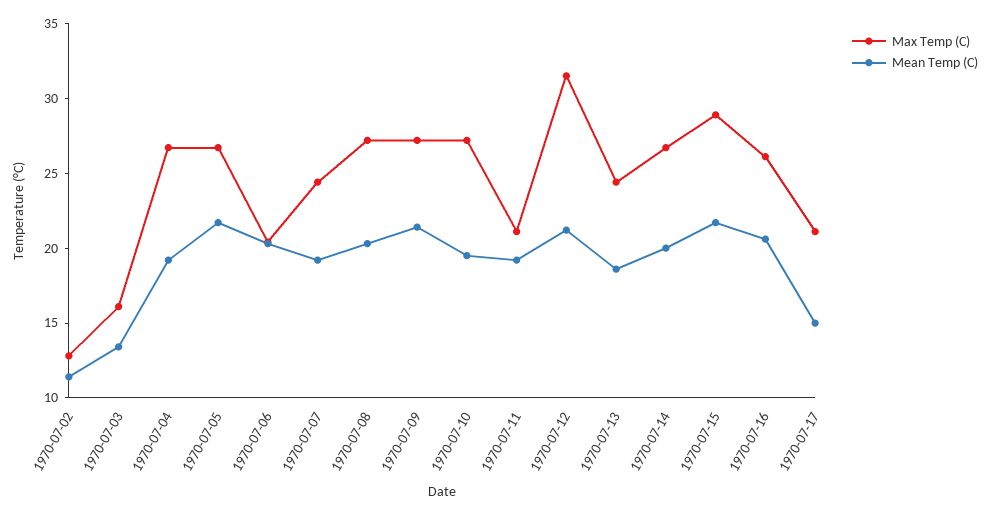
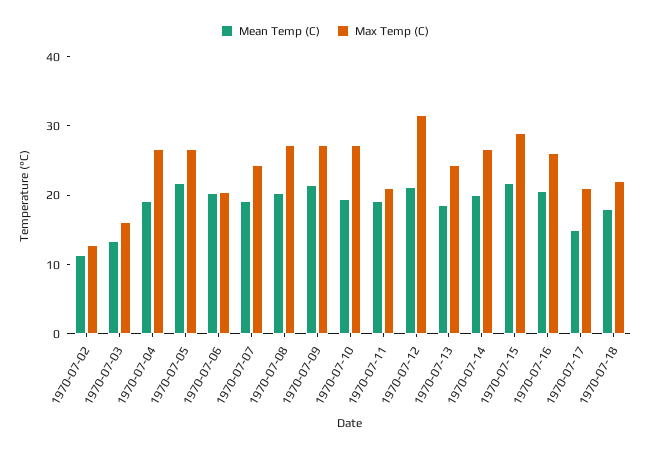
Mean Temp (C), 1970-07-18: none -> 18
Max Temp (C), 1970-07-18: none -> 22

